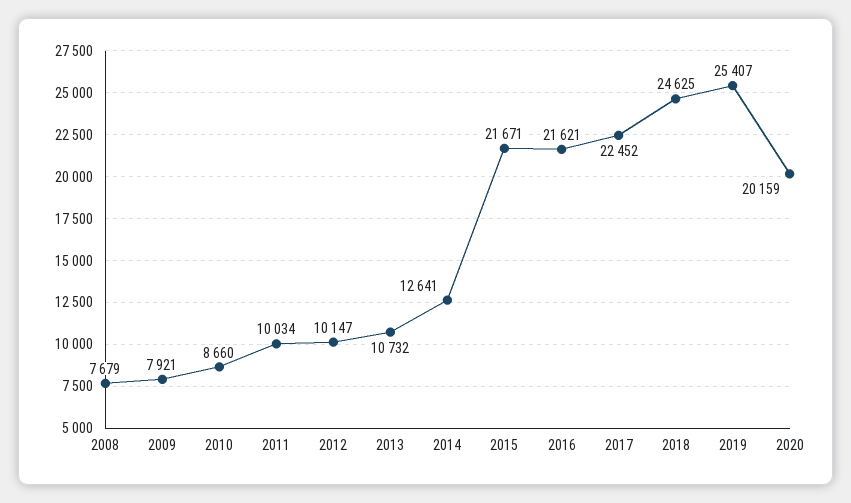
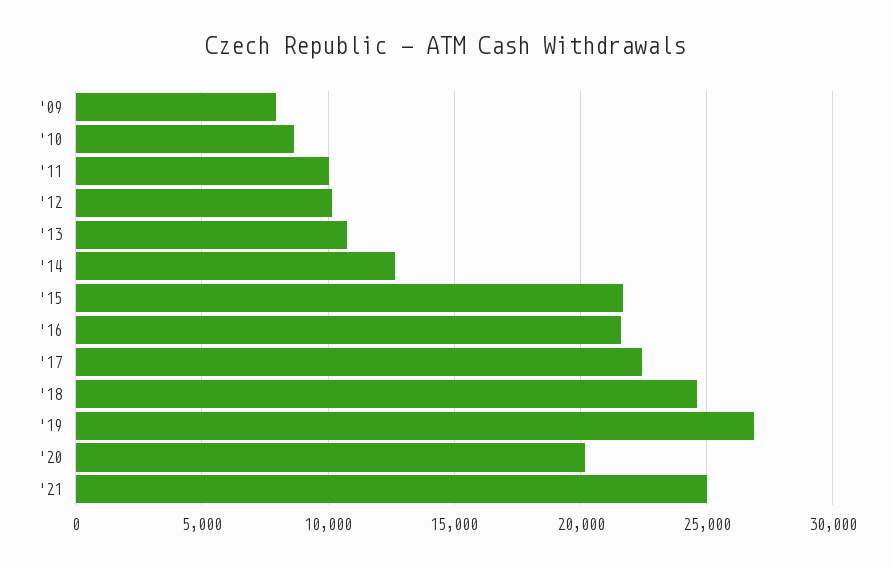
2008: 7679 -> none
2019: 25407 -> 27000
'21: none -> 25000

